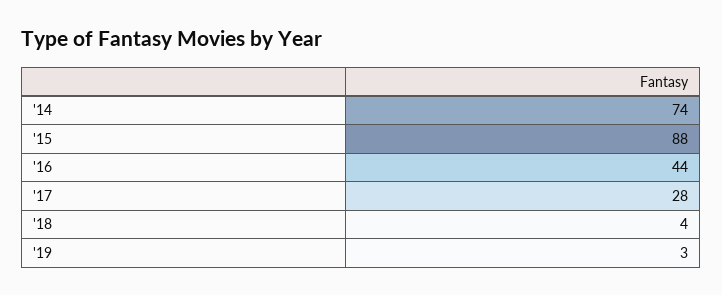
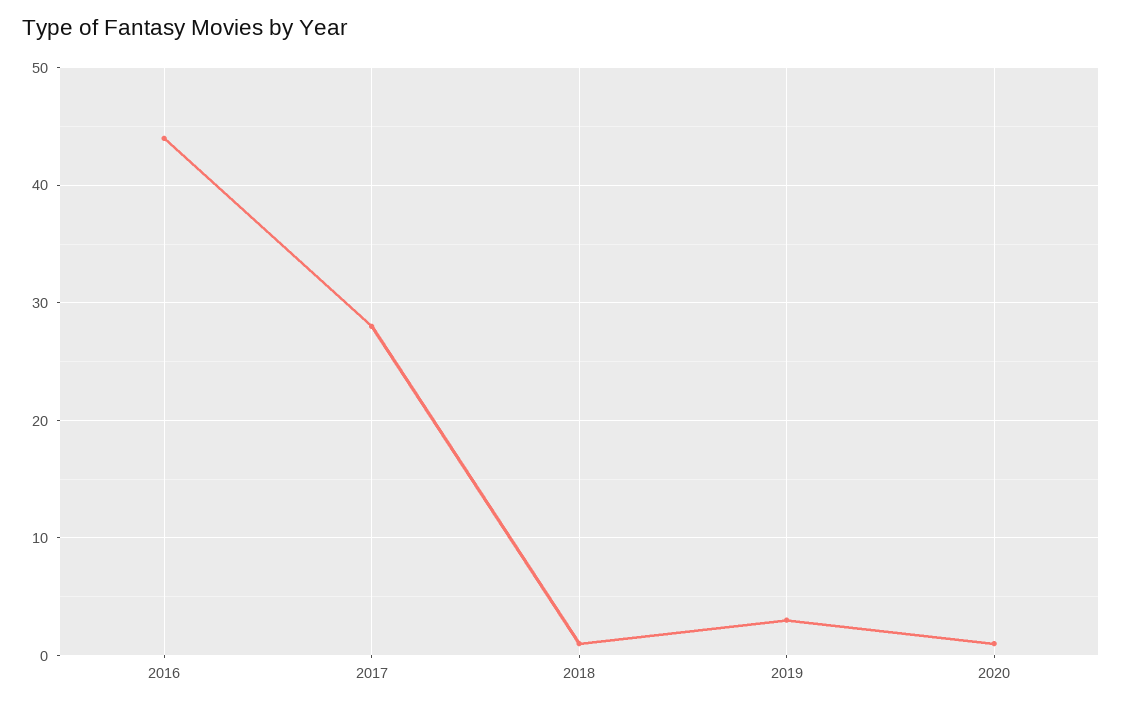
'14: 74 -> none
'15: 88 -> none
'18: 4 -> 1
2020: none -> 1

